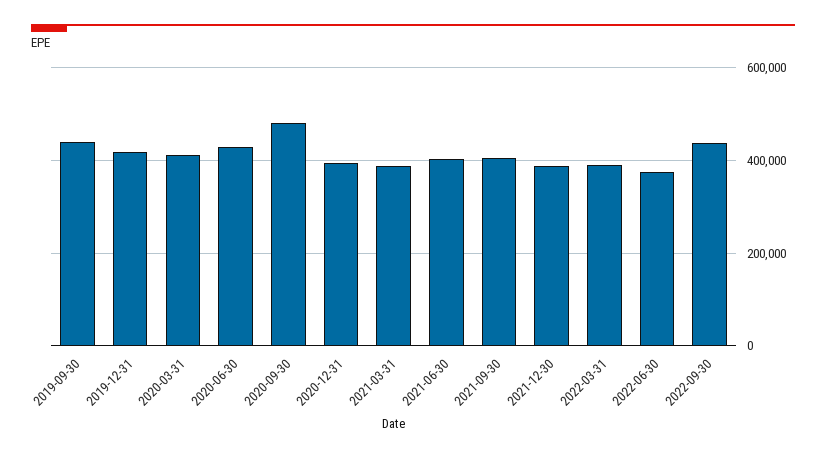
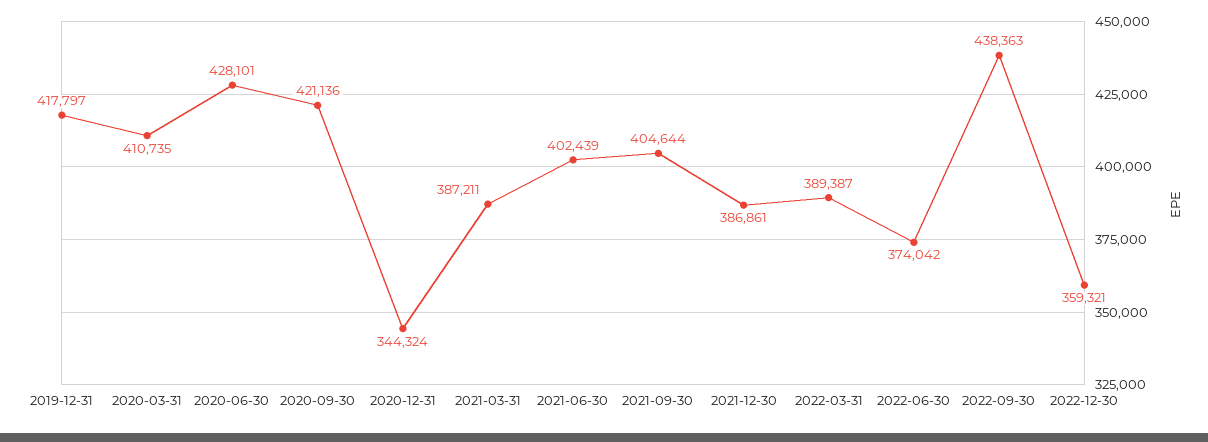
2019-09-30: 440000 -> none
2020-09-30: 480000 -> 421136
2020-12-31: 400000 -> 344324
2022-12-30: none -> 359321

